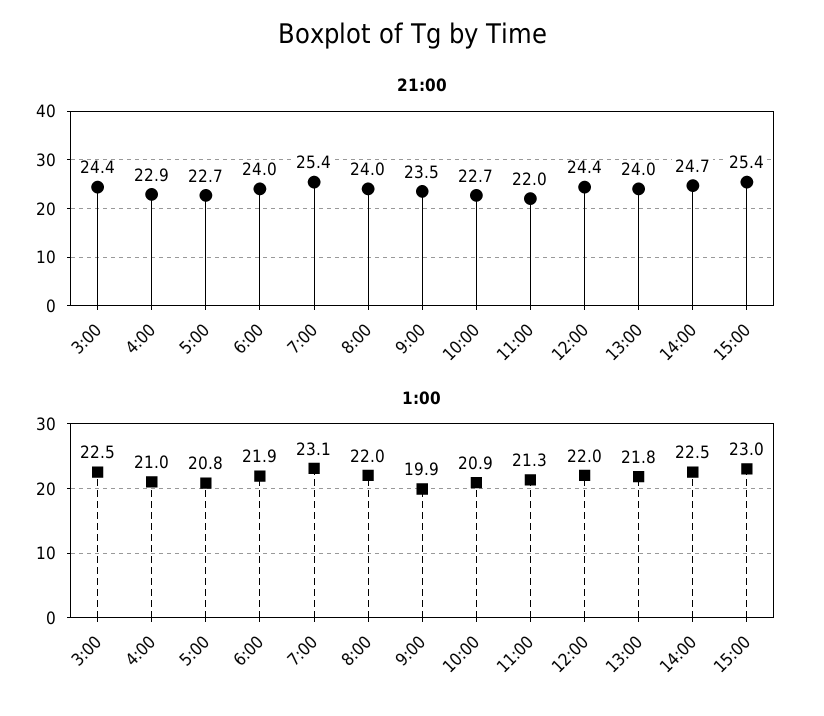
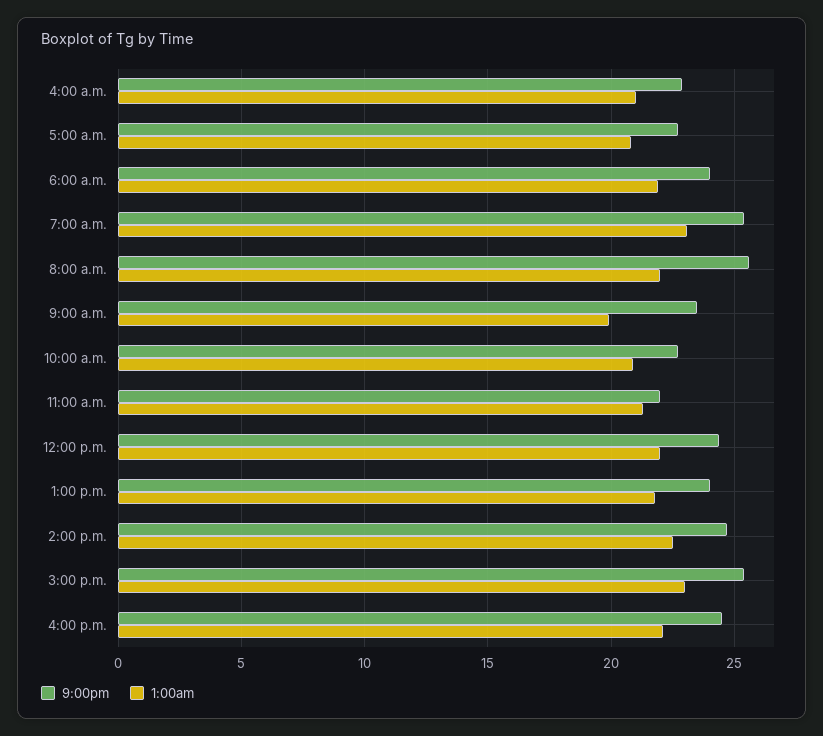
21:00, 3:00: 24.4 -> none
21:00, 8:00: 24 -> 25.5
1:00, 3:00: 22.5 -> none
21:00, 4:00 p.m.: none -> 24.5
1:00, 4:00 p.m.: none -> 22

